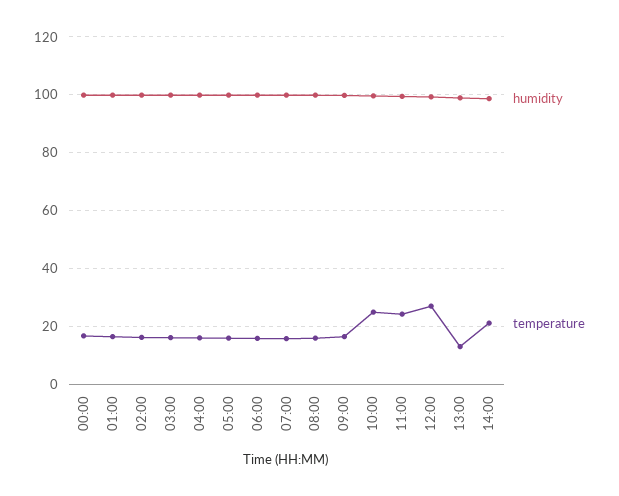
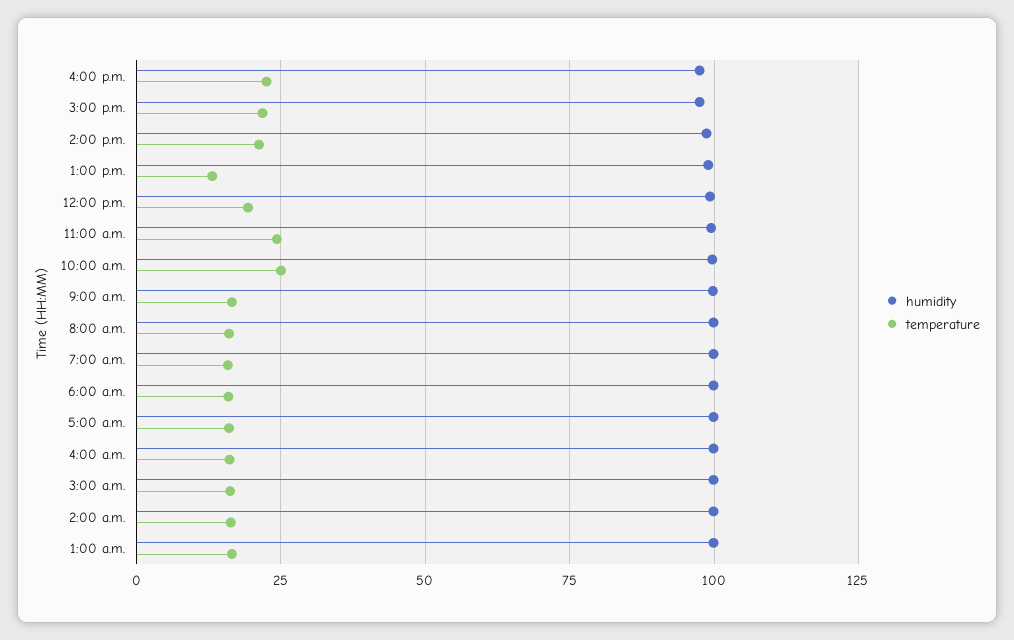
humidity, 00:00: 100 -> none
temperature, 00:00: 17.5 -> none
temperature, 12:00: 27.5 -> 20
humidity, 4:00 p.m.: none -> 97.5
temperature, 4:00 p.m.: none -> 22.5
humidity, 3:00 p.m.: none -> 97.5
temperature, 3:00 p.m.: none -> 22.5

